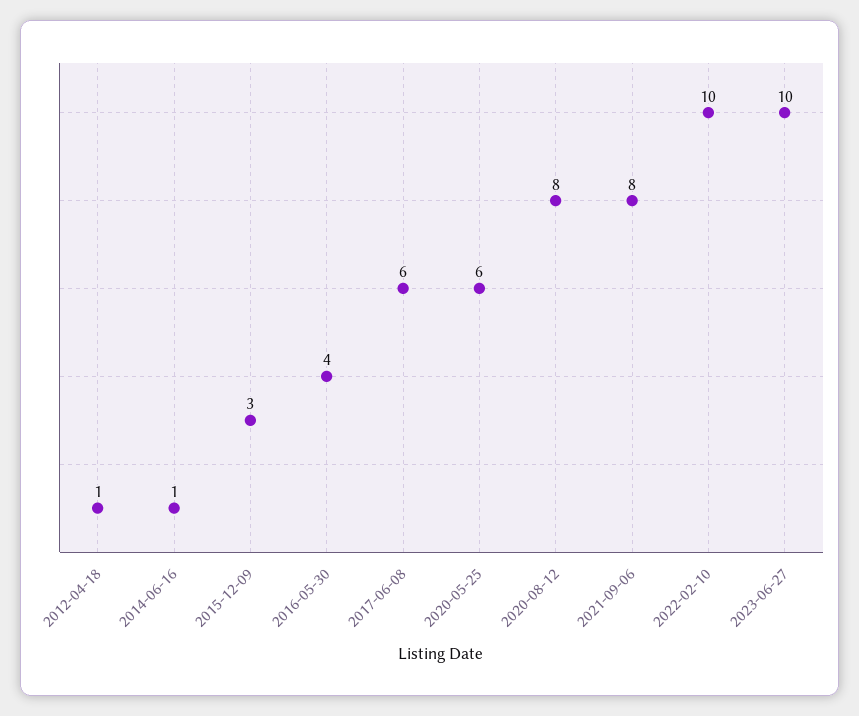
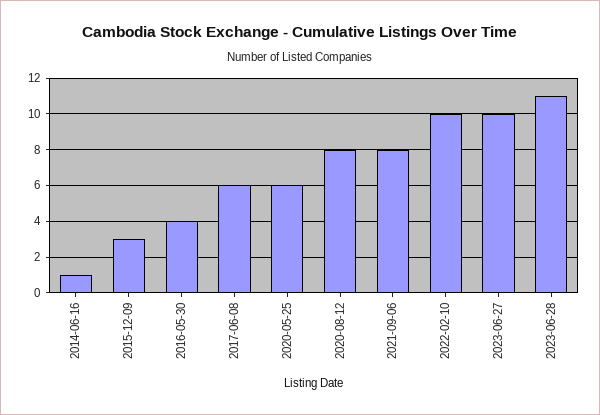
2012-04-18: 1 -> none
2023-06-28: none -> 11

